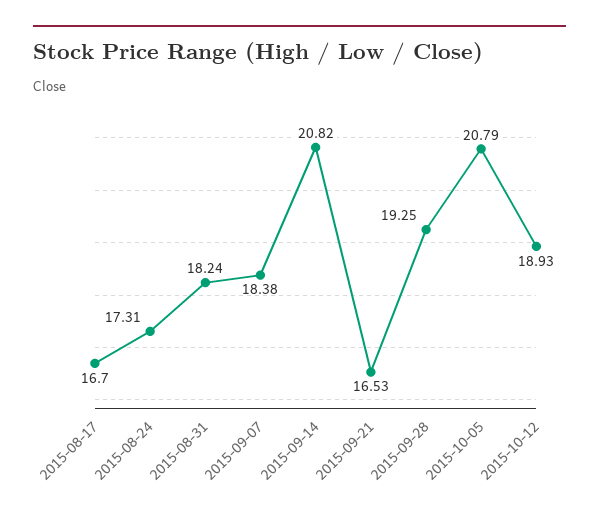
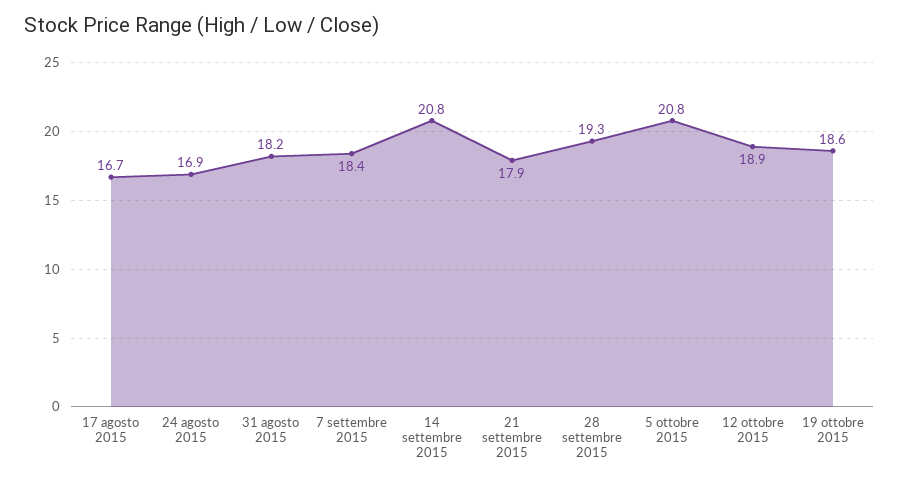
2015-08-24: 17.31 -> 16.9
2015-09-21: 16.53 -> 17.9
19 ottobre 2015: none -> 18.6

